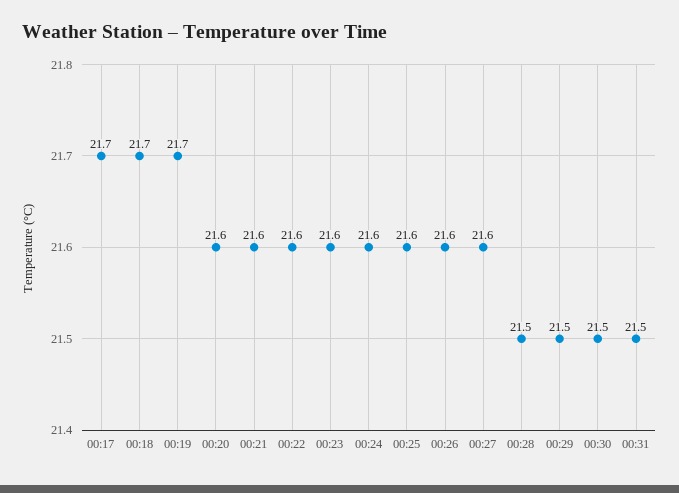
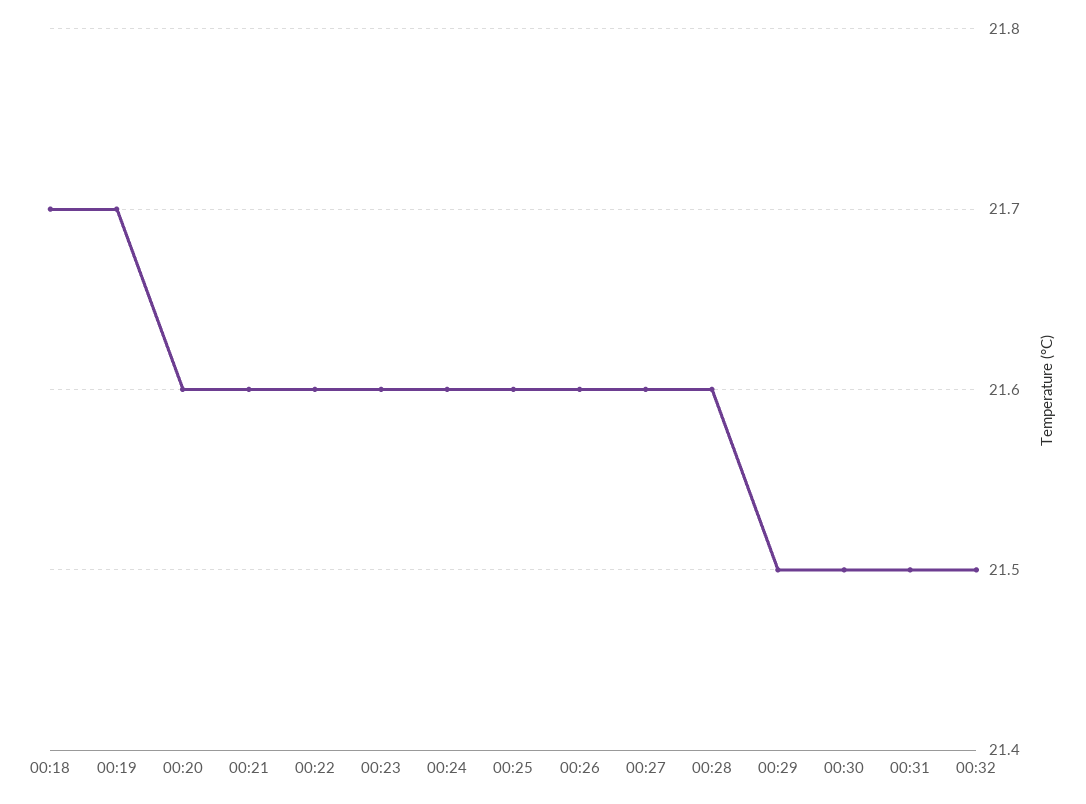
00:17: 21.7 -> none
00:28: 21.5 -> 21.6
00:32: none -> 21.5

